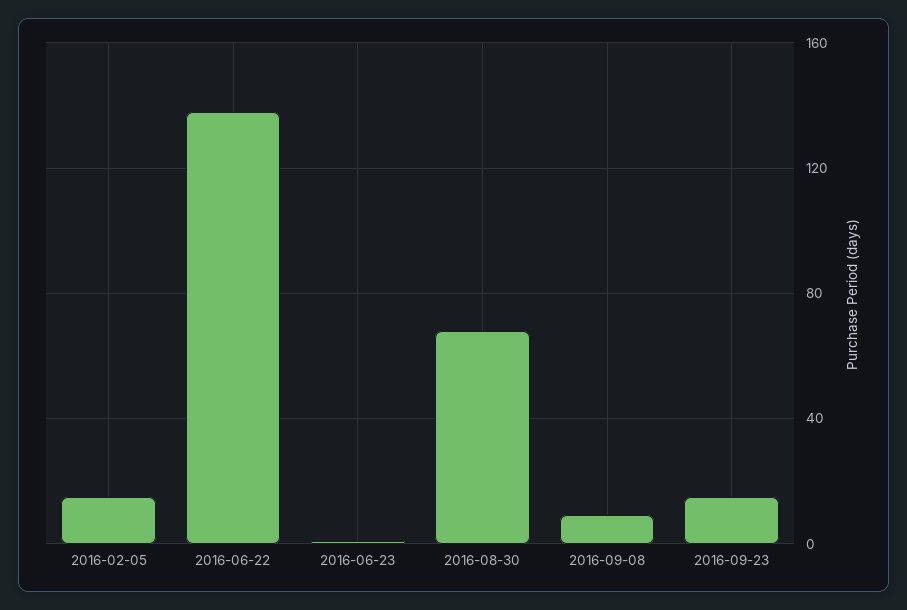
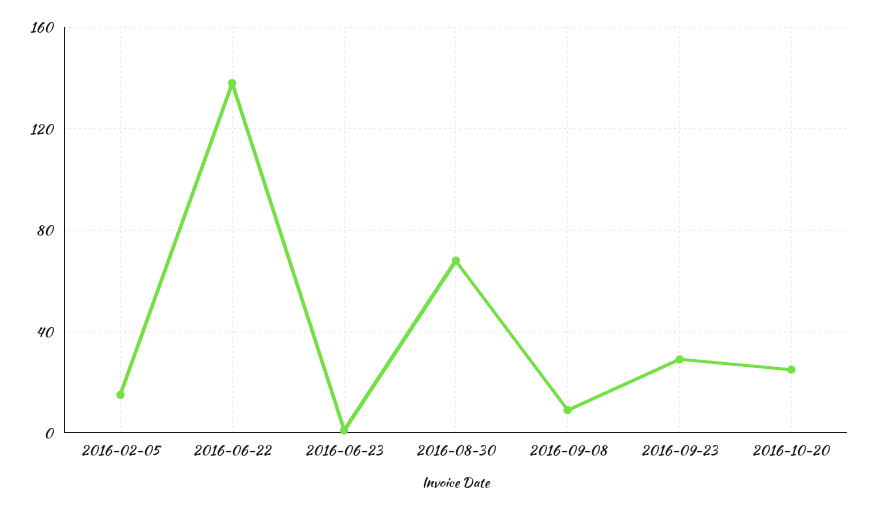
2016-09-23: 15 -> 30
2016-10-20: none -> 25

